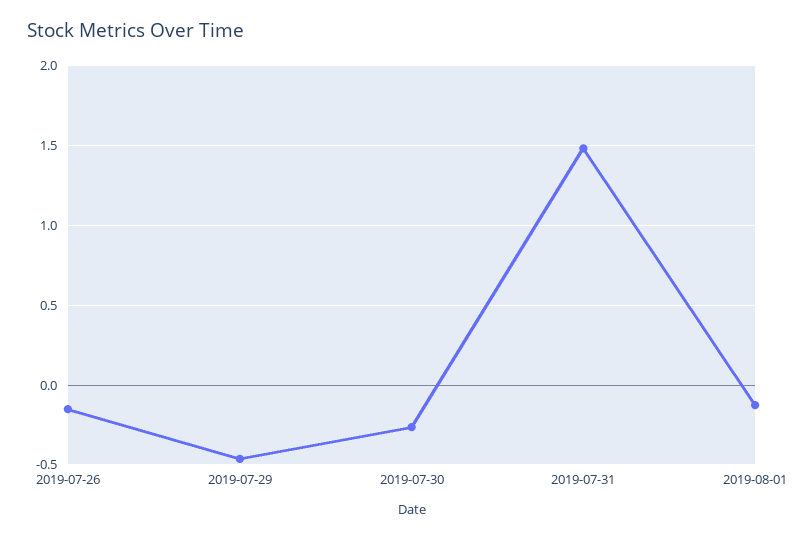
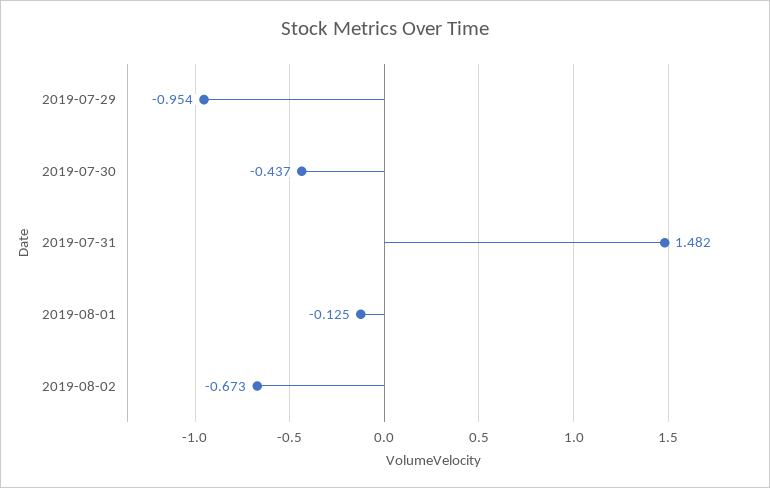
2019-07-26: -0.15 -> none
2019-07-29: -0.45 -> -0.954
2019-07-30: -0.25 -> -0.437
2019-08-02: none -> -0.673

